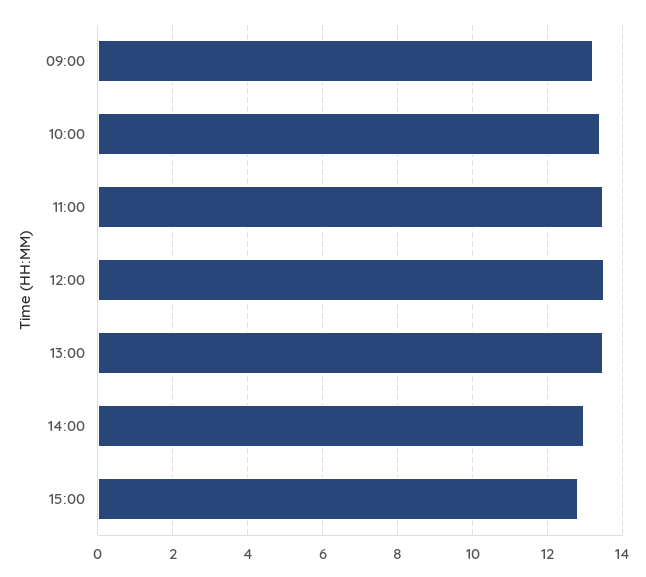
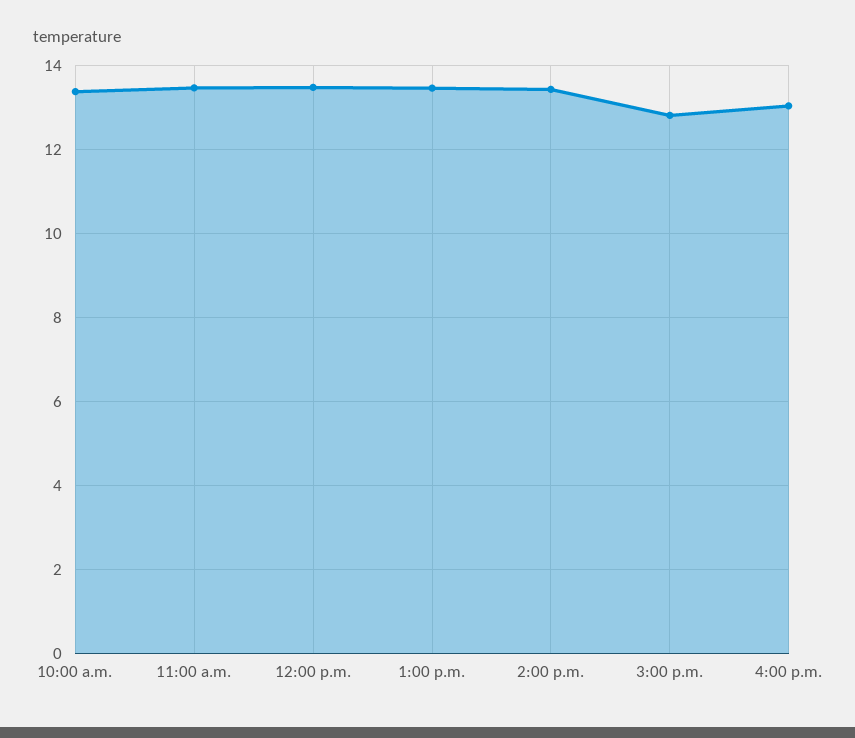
09:00: 13.2 -> none
14:00: 13 -> 13.4
4:00 p.m.: none -> 13

